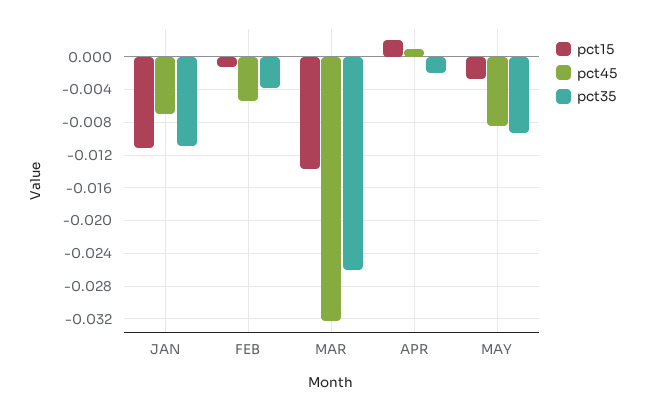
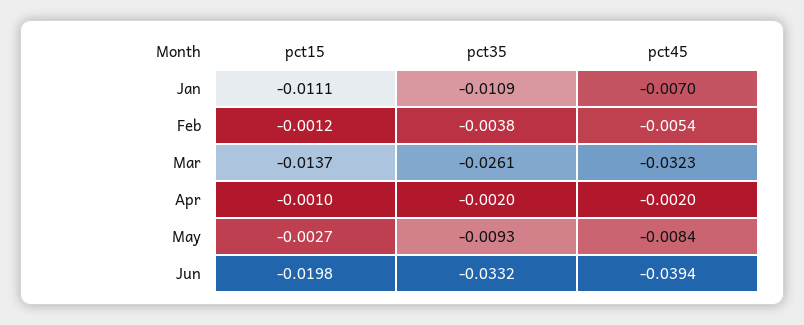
pct15, APR: 0.002 -> -0.001
pct45, APR: 0.001 -> -0.002
pct15, Jun: none -> -0.0198
pct35, Jun: none -> -0.0332
pct45, Jun: none -> -0.0394

